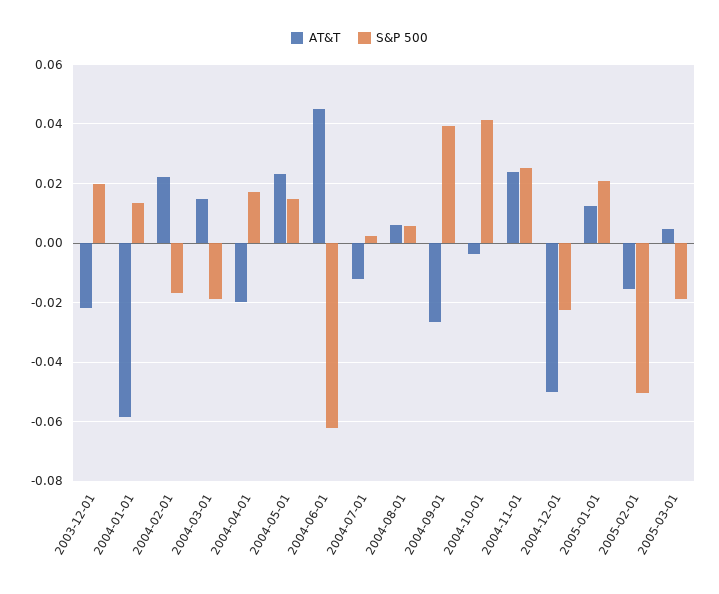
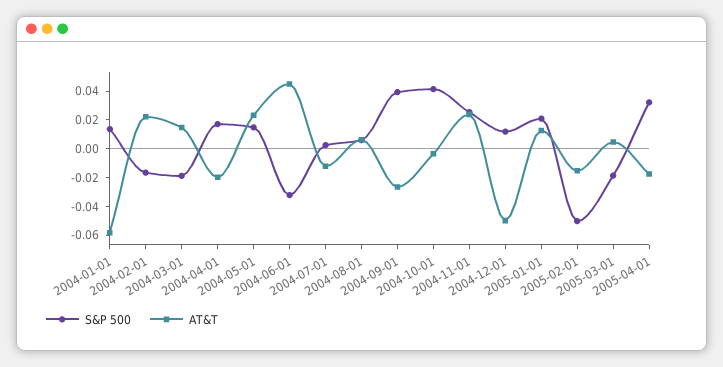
AT&T, 2003-12-01: -0.0225 -> none
S&P 500, 2003-12-01: 0.02 -> none
S&P 500, 2004-06-01: -0.0625 -> -0.03
S&P 500, 2004-12-01: -0.0225 -> 0.01
S&P 500, 2005-04-01: none -> 0.03
AT&T, 2005-04-01: none -> -0.02

